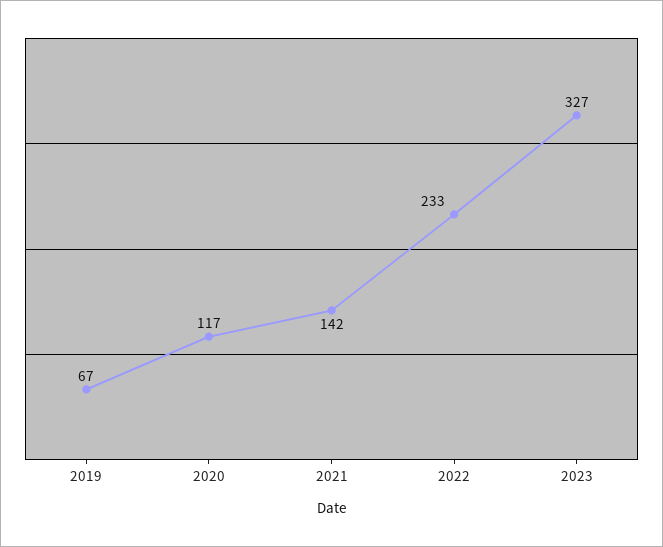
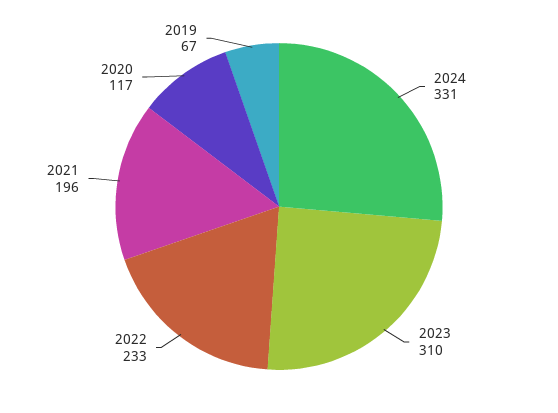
2021: 142 -> 196
2023: 327 -> 310
2024: none -> 331

